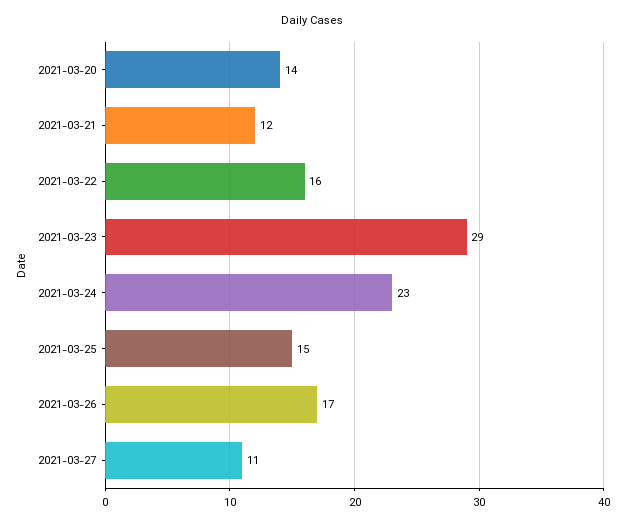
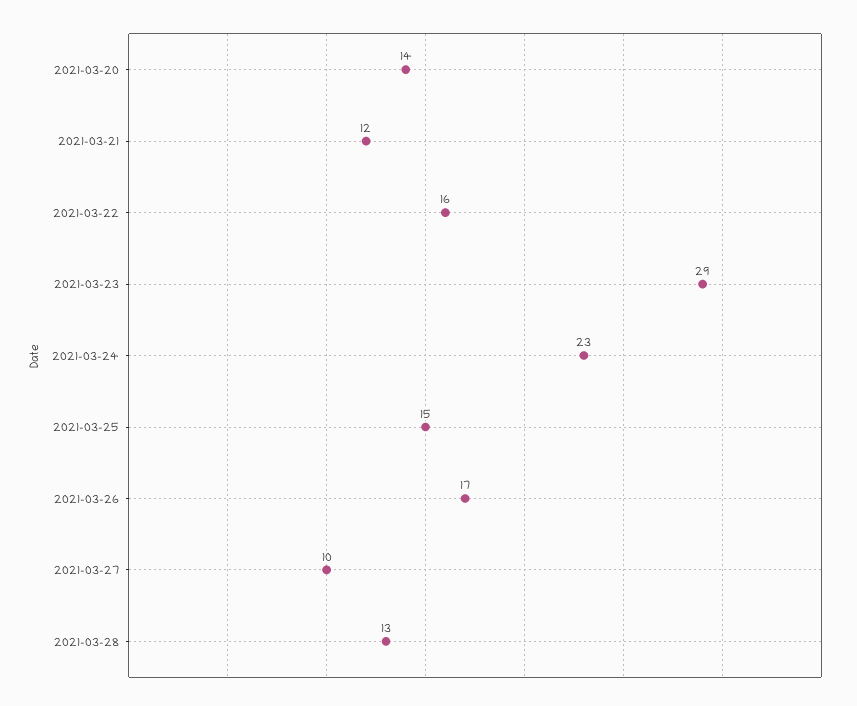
2021-03-27: 11 -> 10
2021-03-28: none -> 13

